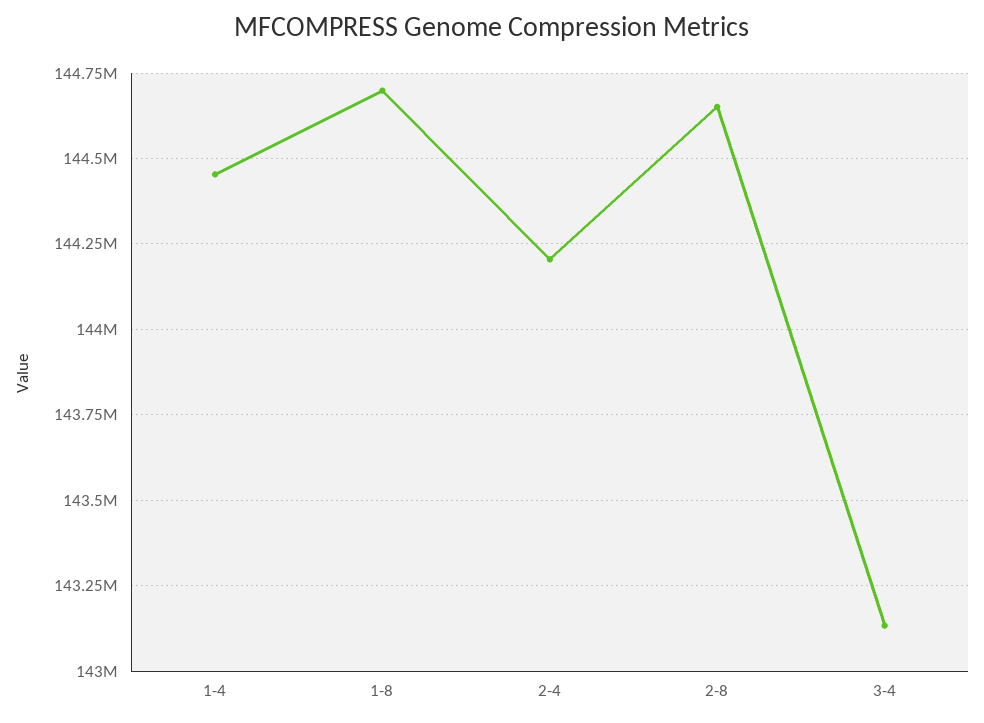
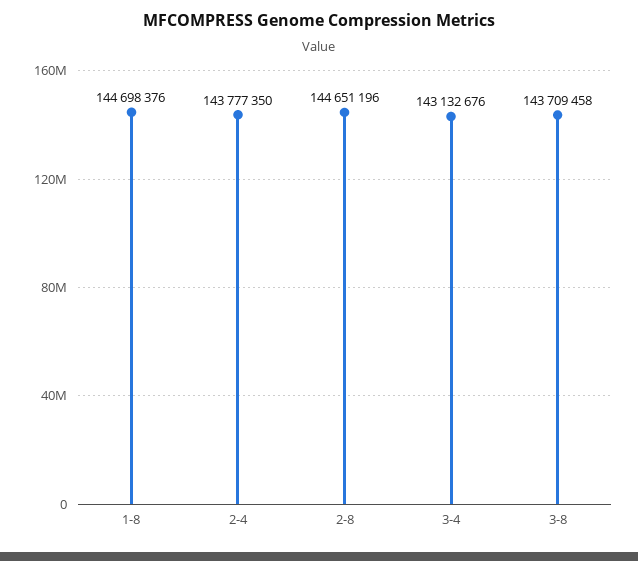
1-4: 144450000 -> none
2-4: 144200000 -> 143777350
3-8: none -> 143709458

